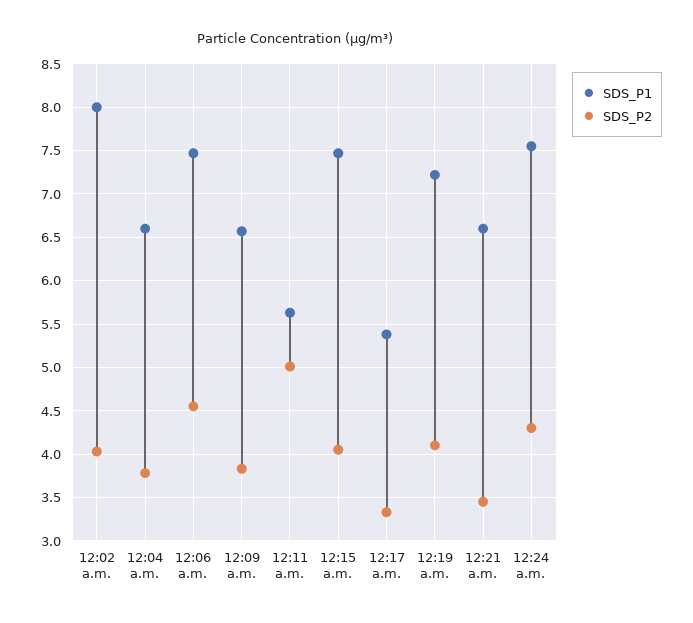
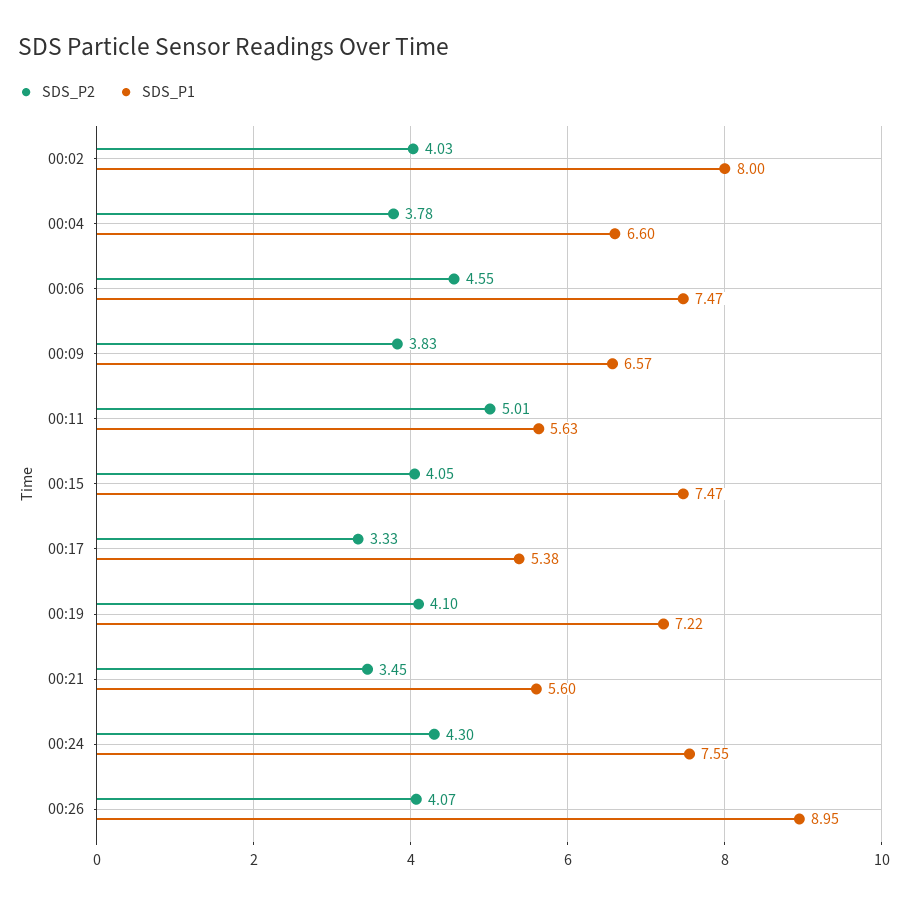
SDS_P1, 12:21 a.m.: 6.6 -> 5.6
SDS_P2, 00:26: none -> 4.07
SDS_P1, 00:26: none -> 8.95

